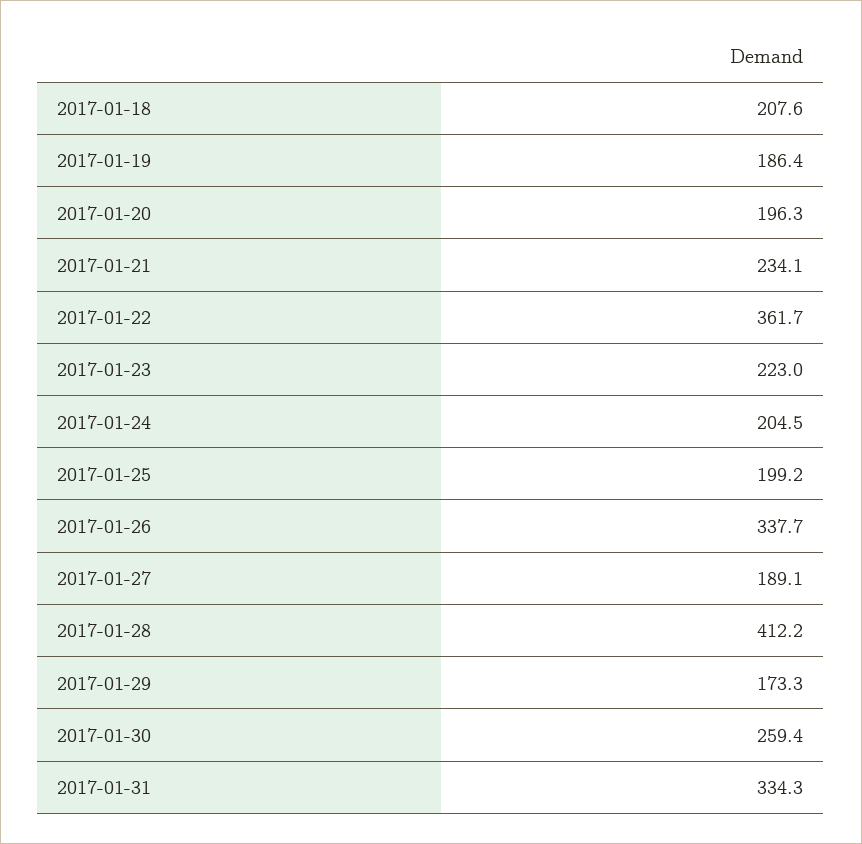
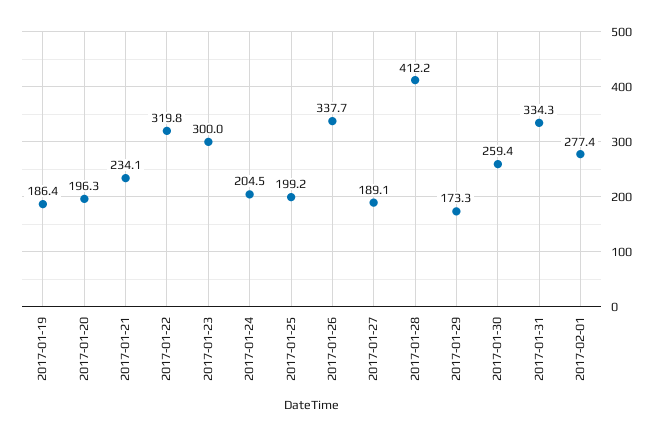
2017-01-18: 207.6 -> none
2017-01-22: 361.7 -> 319.8
2017-01-23: 223 -> 300
2017-02-01: none -> 277.4

